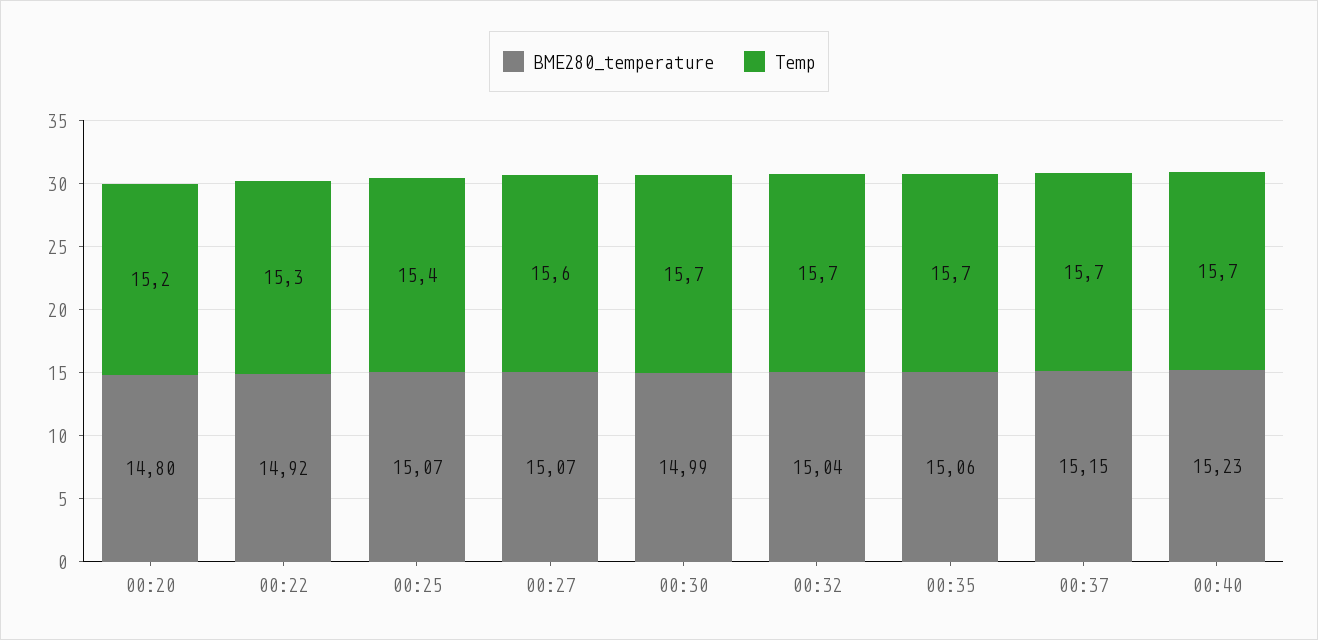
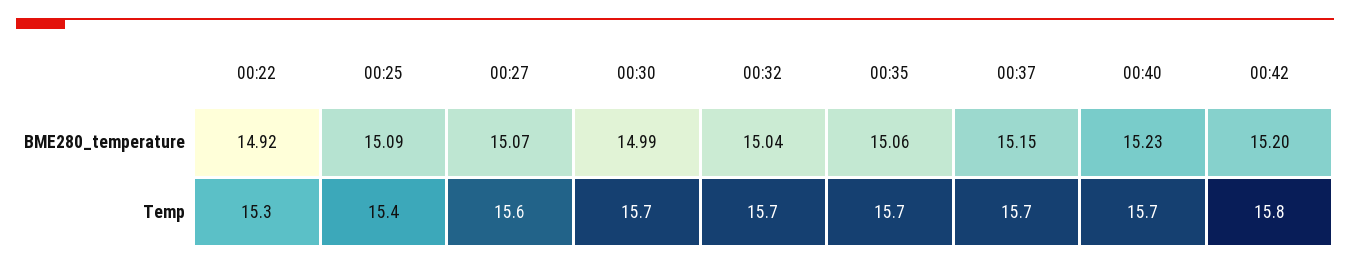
BME280_temperature, 00:20: 14.8 -> none
Temp, 00:20: 15.2 -> none
BME280_temperature, 00:25: 15.07 -> 15.09
BME280_temperature, 00:42: none -> 15.2
Temp, 00:42: none -> 15.8

